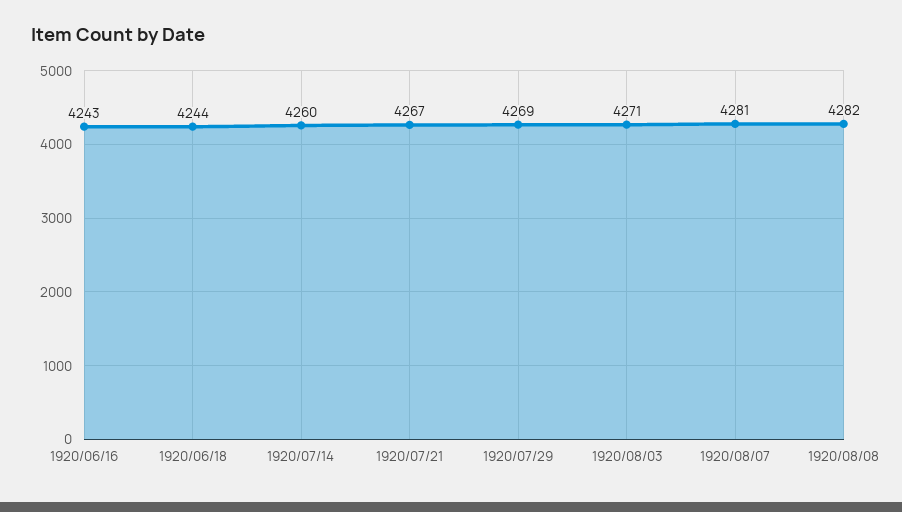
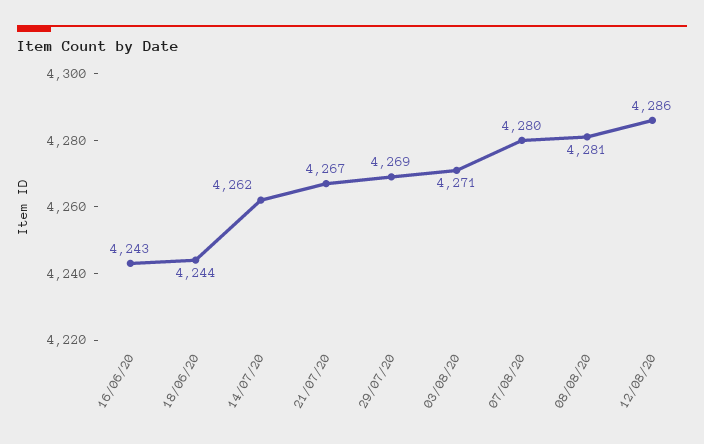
1920/07/14: 4260 -> 4262
1920/08/07: 4281 -> 4280
1920/08/08: 4282 -> 4281
12/08/20: none -> 4286

